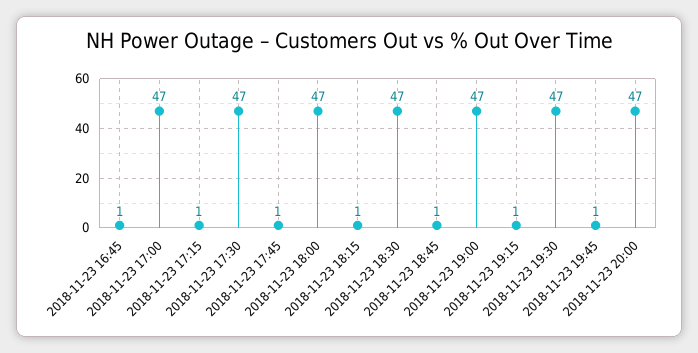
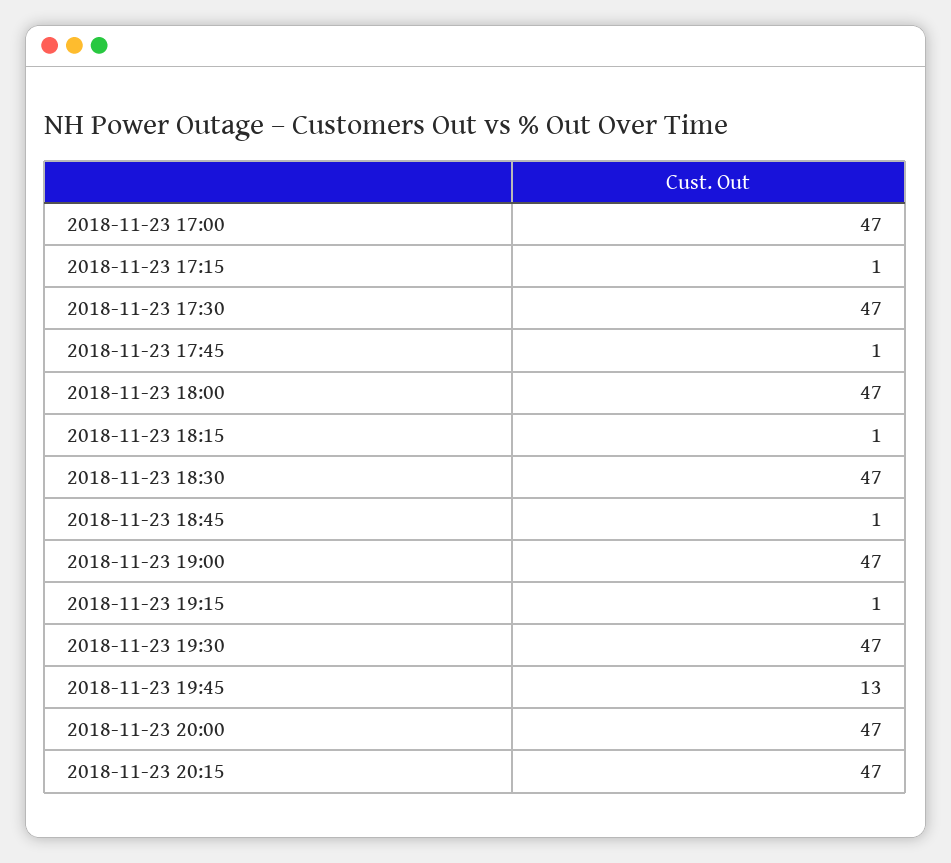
2018-11-23 16:45: 1 -> none
2018-11-23 19:45: 1 -> 13
2018-11-23 20:15: none -> 47

